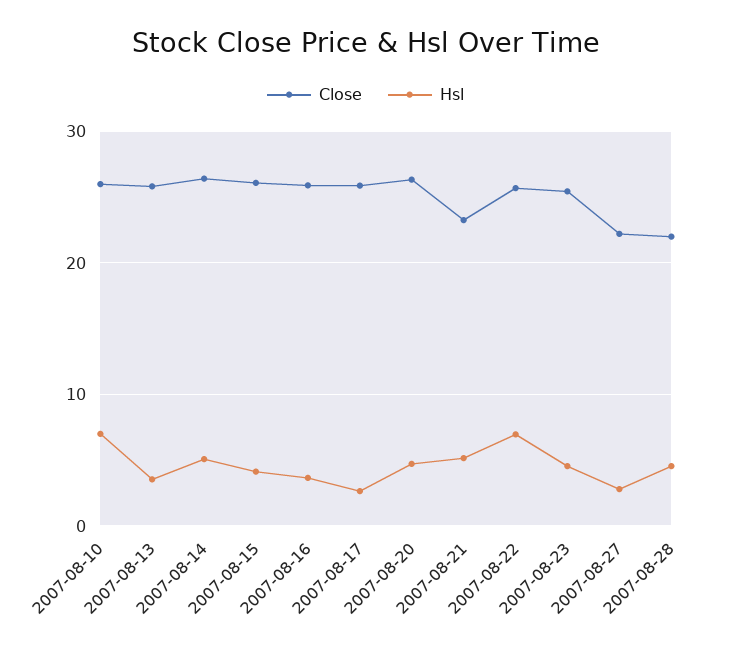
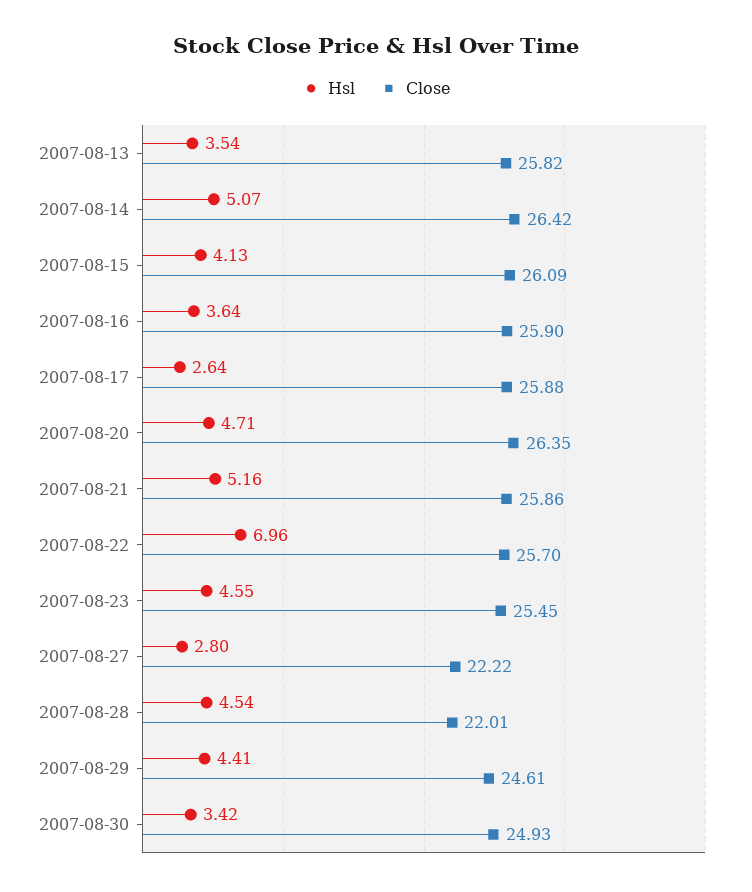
Close, 2007-08-10: 26 -> none
Hsl, 2007-08-10: 7 -> none
Close, 2007-08-21: 23 -> 25.86
Hsl, 2007-08-29: none -> 4.41
Close, 2007-08-29: none -> 24.61
Hsl, 2007-08-30: none -> 3.42
Close, 2007-08-30: none -> 24.93

